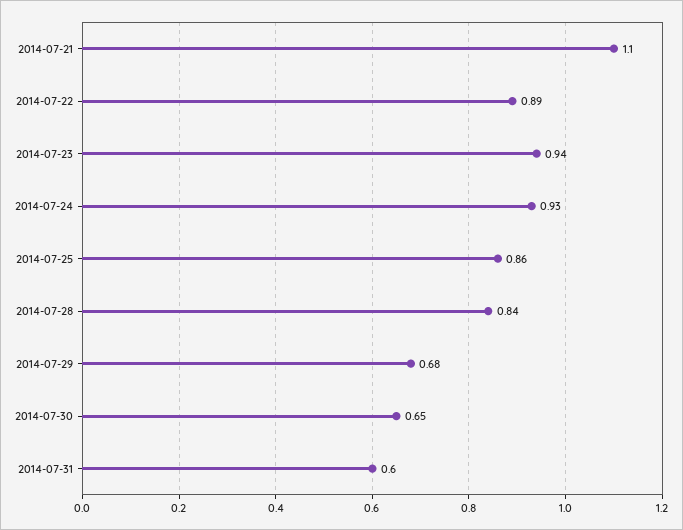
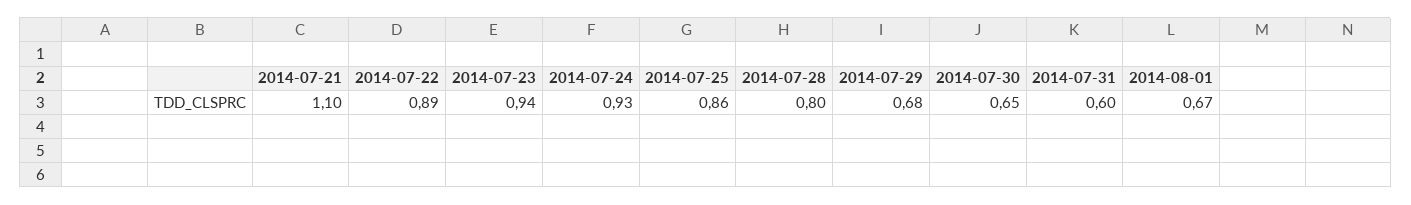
2014-07-28: 0.84 -> 0.8
2014-08-01: none -> 0.67

